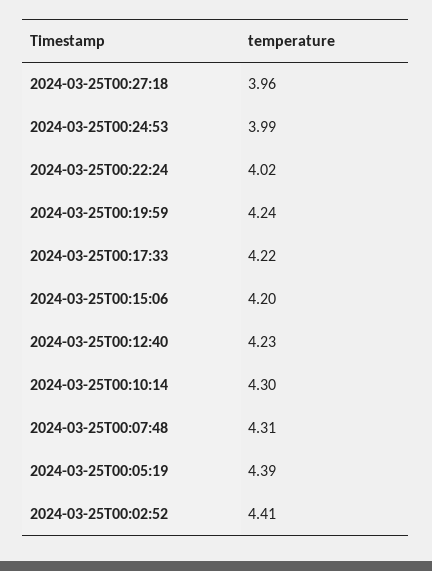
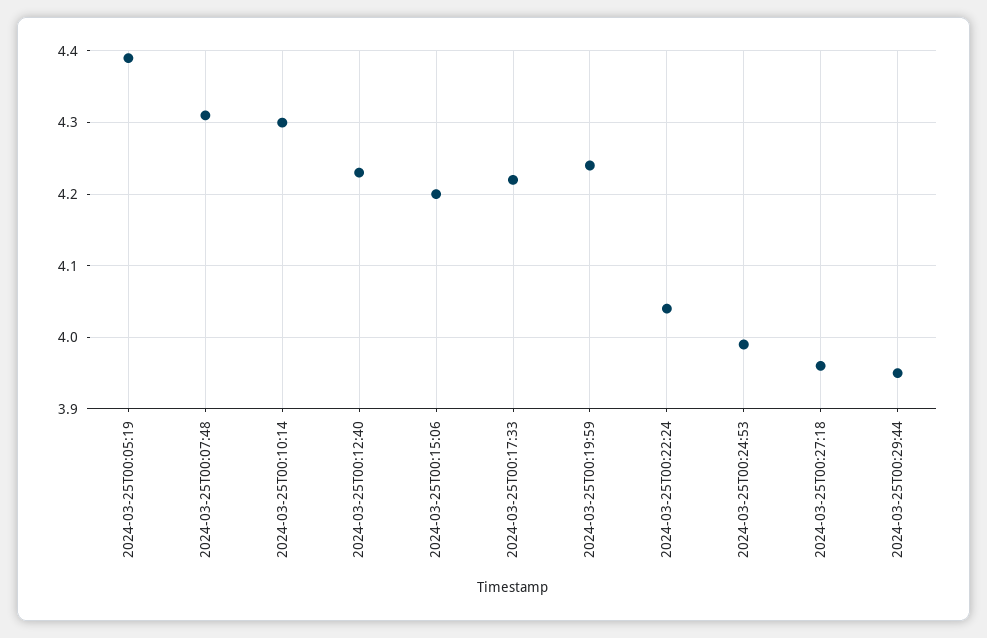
2024-03-25T00:22:24: 4.02 -> 4.04
2024-03-25T00:02:52: 4.41 -> none
2024-03-25T00:29:44: none -> 3.95

